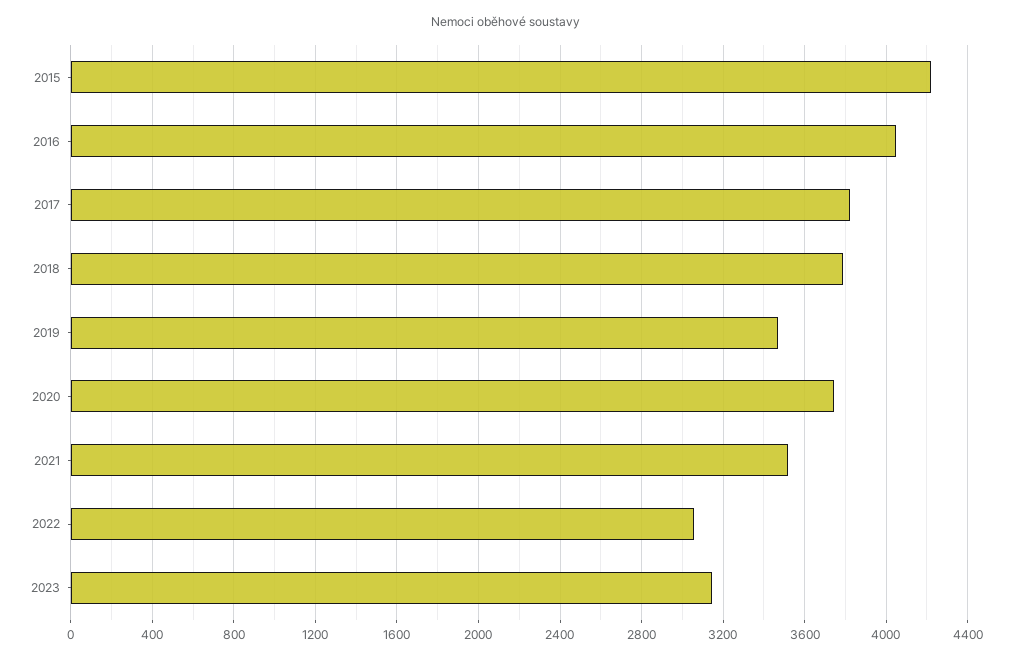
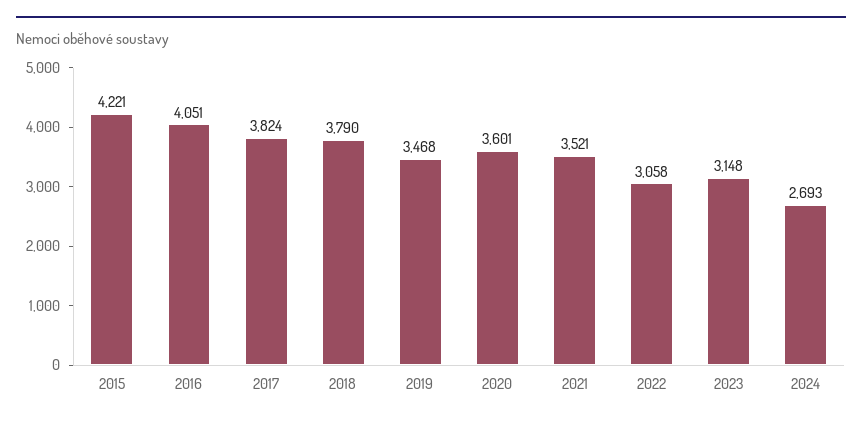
2020: 3750 -> 3601
2024: none -> 2693

